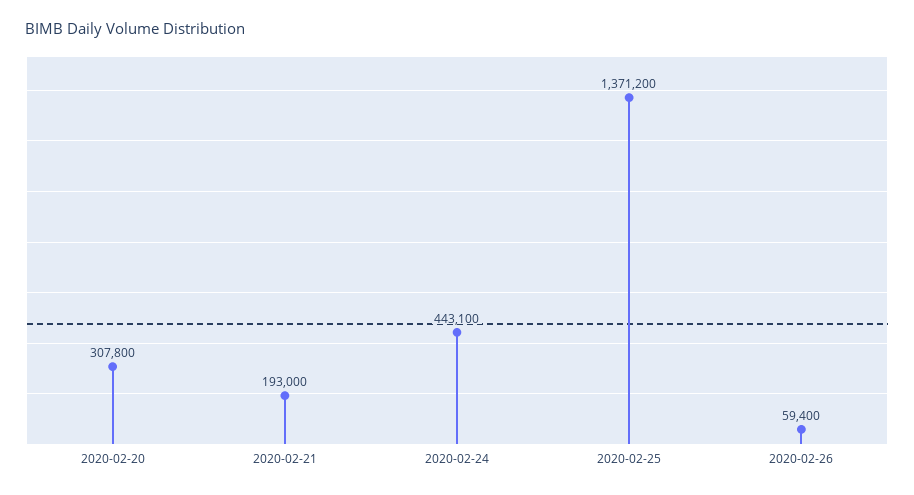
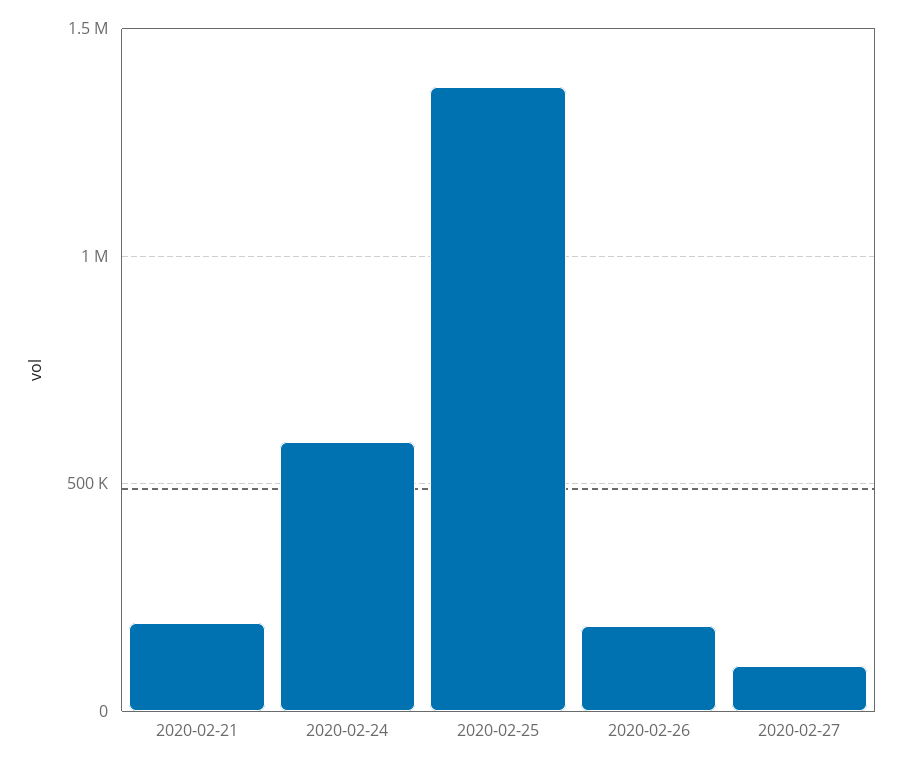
2020-02-20: 307800 -> none
2020-02-24: 443100 -> 600000
2020-02-26: 59400 -> 200000
2020-02-27: none -> 100000

